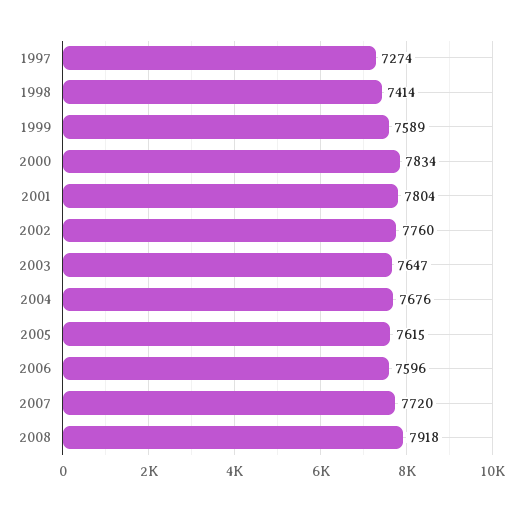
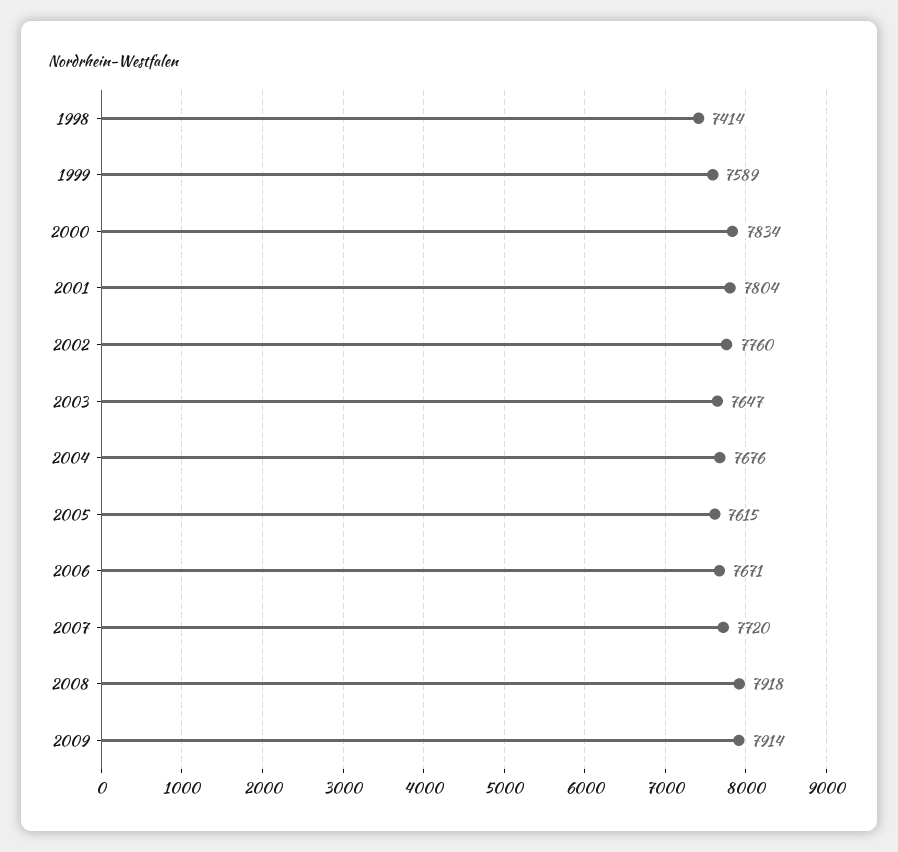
1997: 7274 -> none
2006: 7596 -> 7671
2009: none -> 7914

